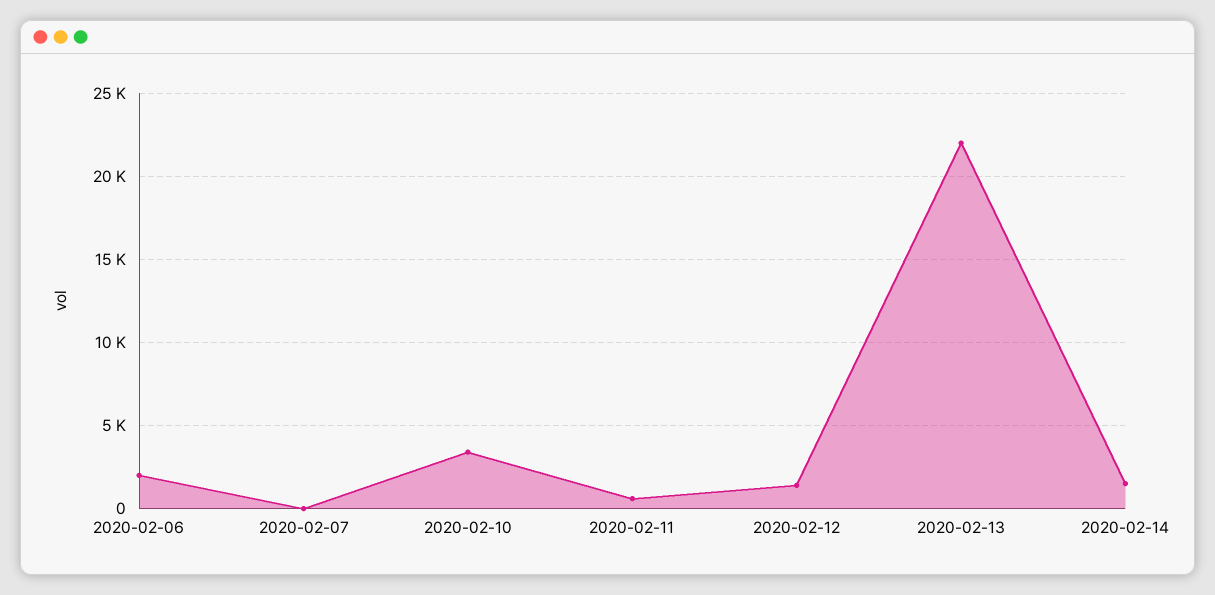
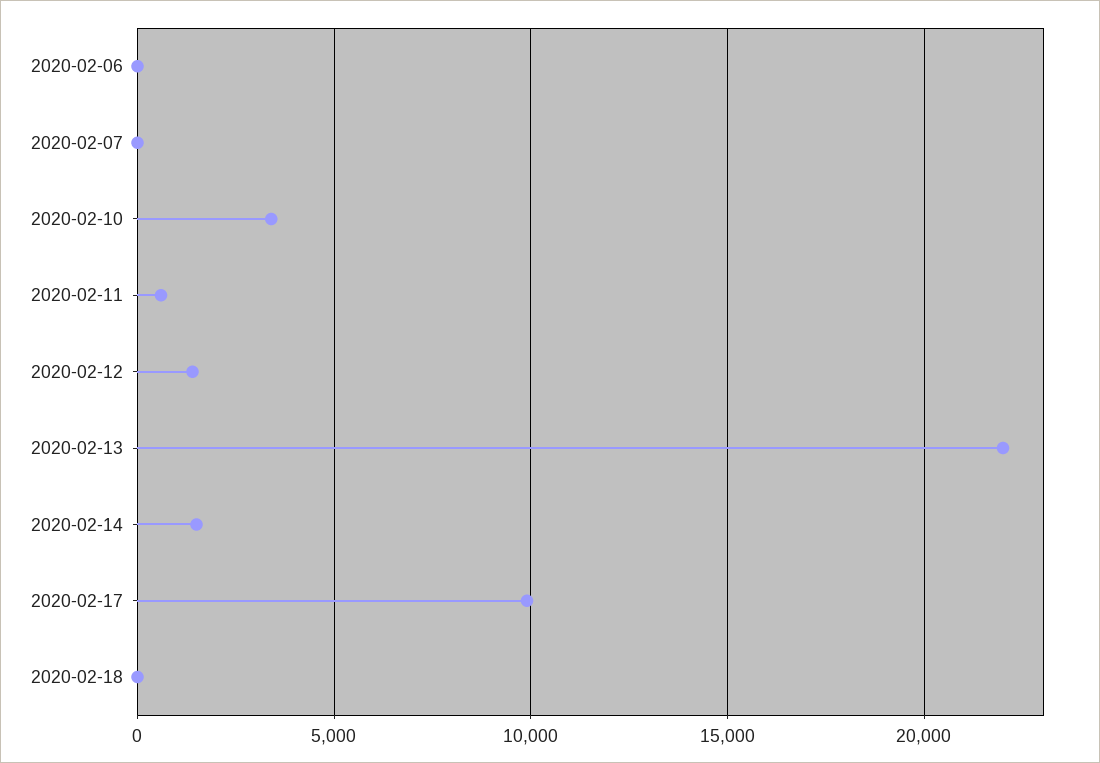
2020-02-06: 2000 -> 0
2020-02-17: none -> 10000
2020-02-18: none -> 0

